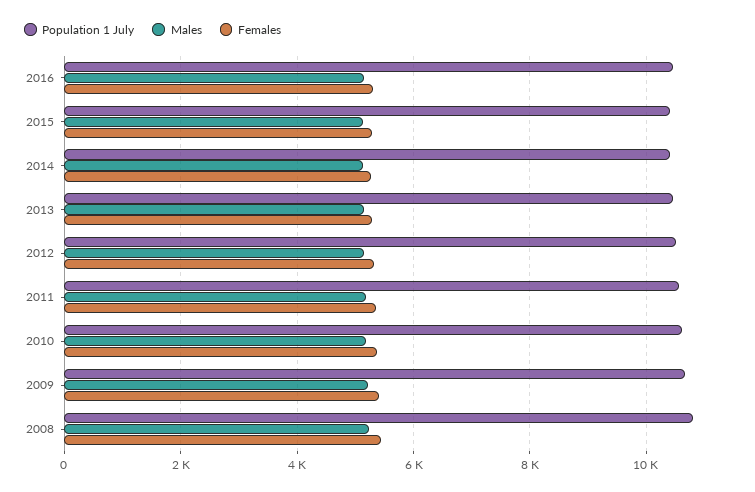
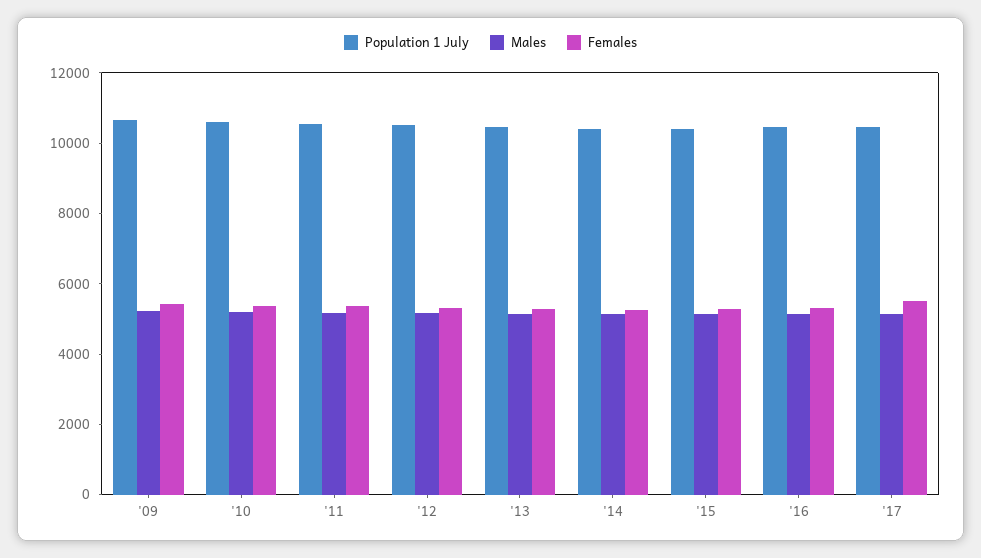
Population 1 July, 2008: 10800 -> none
Males, 2008: 5200 -> none
Females, 2008: 5400 -> none
Population 1 July, '17: none -> 10500
Males, '17: none -> 5000
Females, '17: none -> 5500

